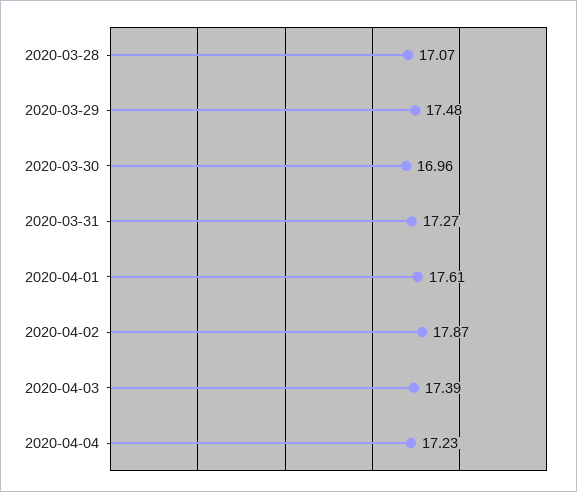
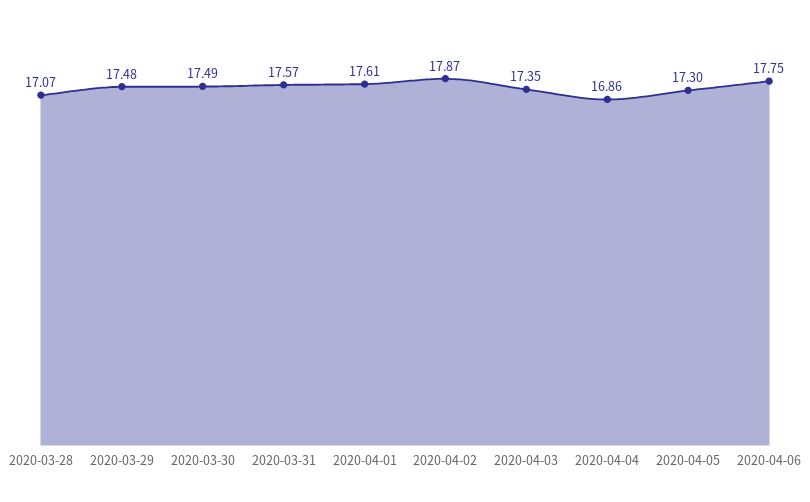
2020-03-30: 16.96 -> 17.49
2020-03-31: 17.27 -> 17.57
2020-04-03: 17.39 -> 17.35
2020-04-04: 17.23 -> 16.86
2020-04-05: none -> 17.3
2020-04-06: none -> 17.75

